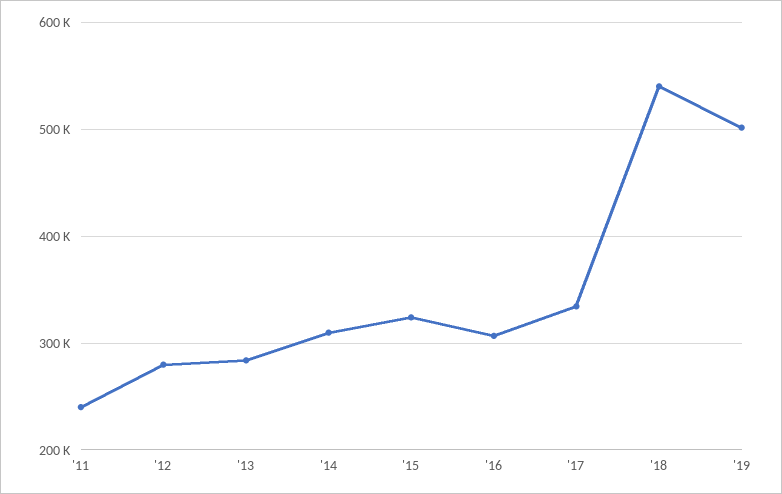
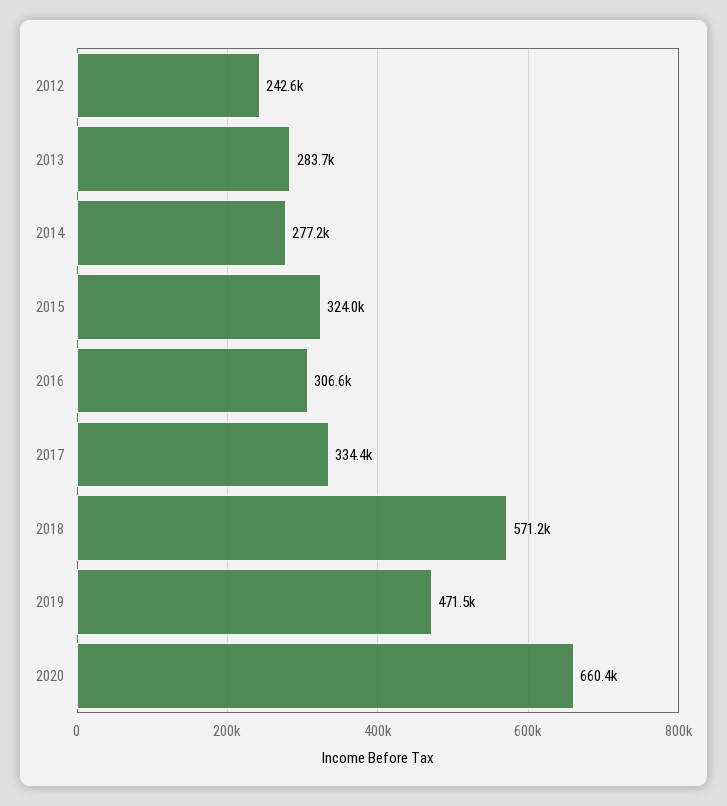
'11: 240000 -> none
'12: 280000 -> 242600
'14: 310000 -> 277200
'18: 540000 -> 571200
'19: 500000 -> 471500
2020: none -> 660400

